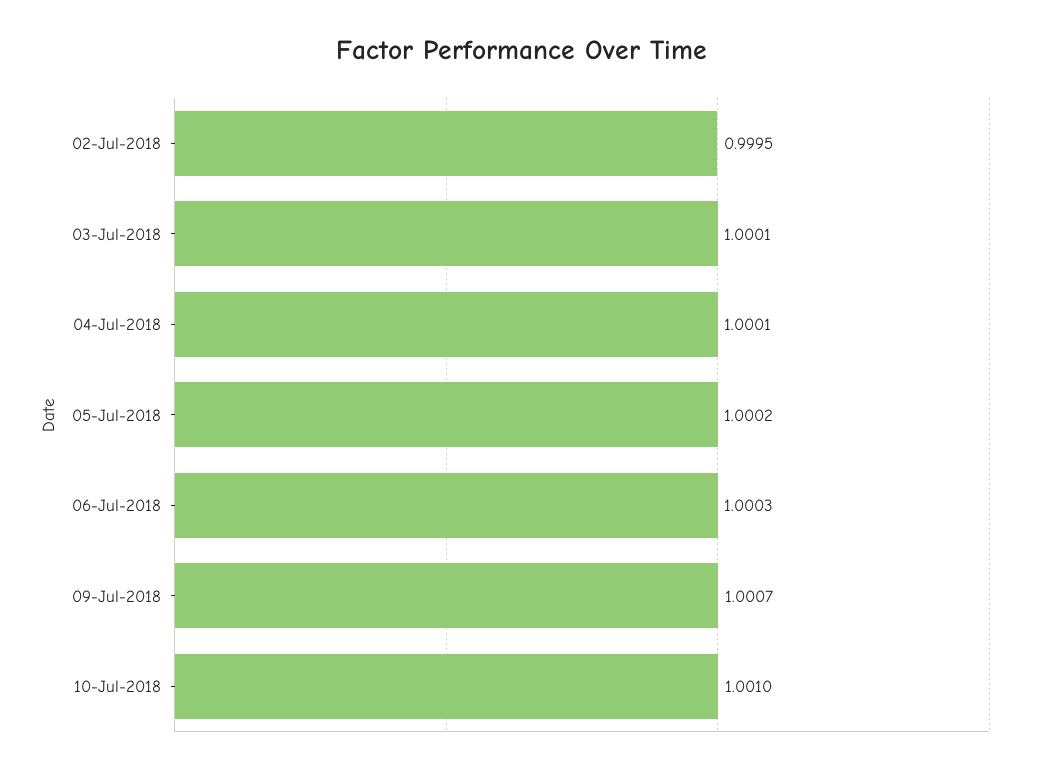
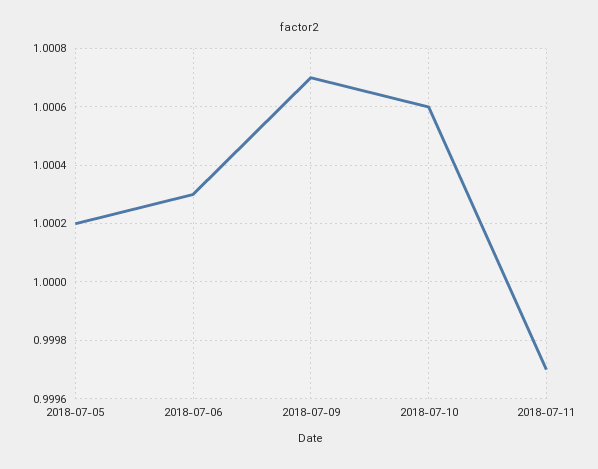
02-Jul-2018: 0.9995 -> none
03-Jul-2018: 1.0001 -> none
04-Jul-2018: 1.0001 -> none
10-Jul-2018: 1.001 -> 1.0006
2018-07-11: none -> 0.9997

